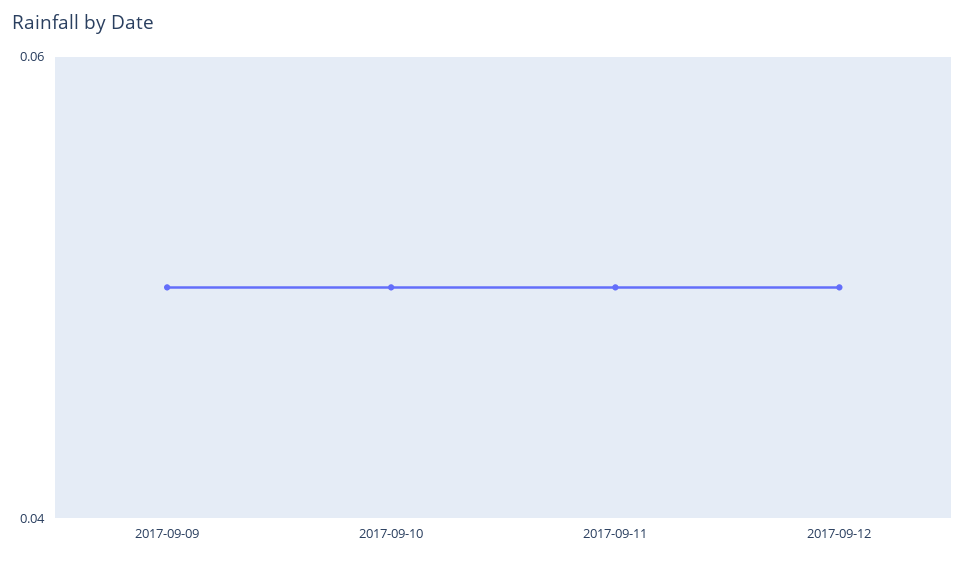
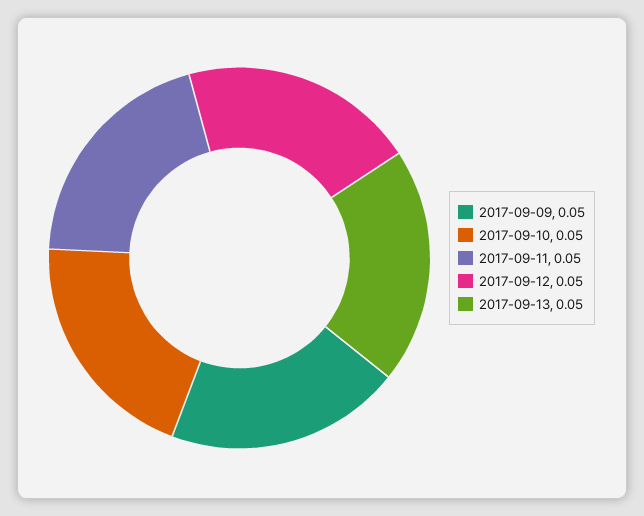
2017-09-13: none -> 0.05

